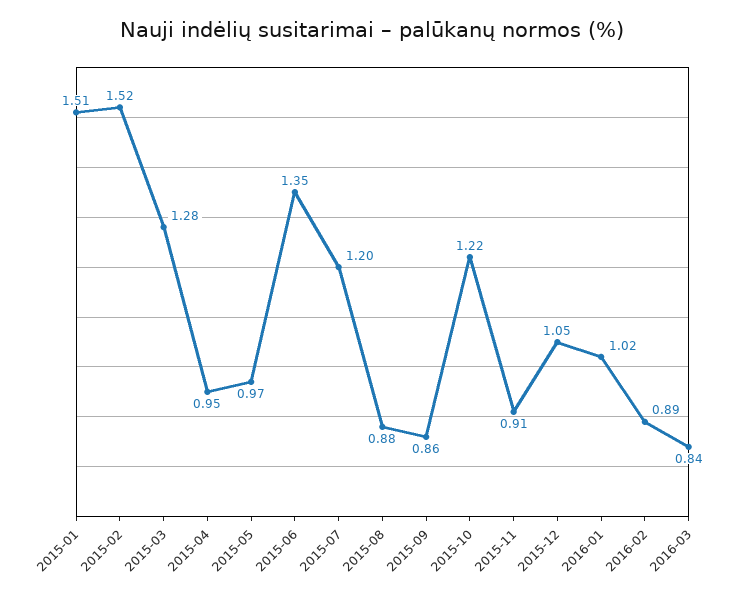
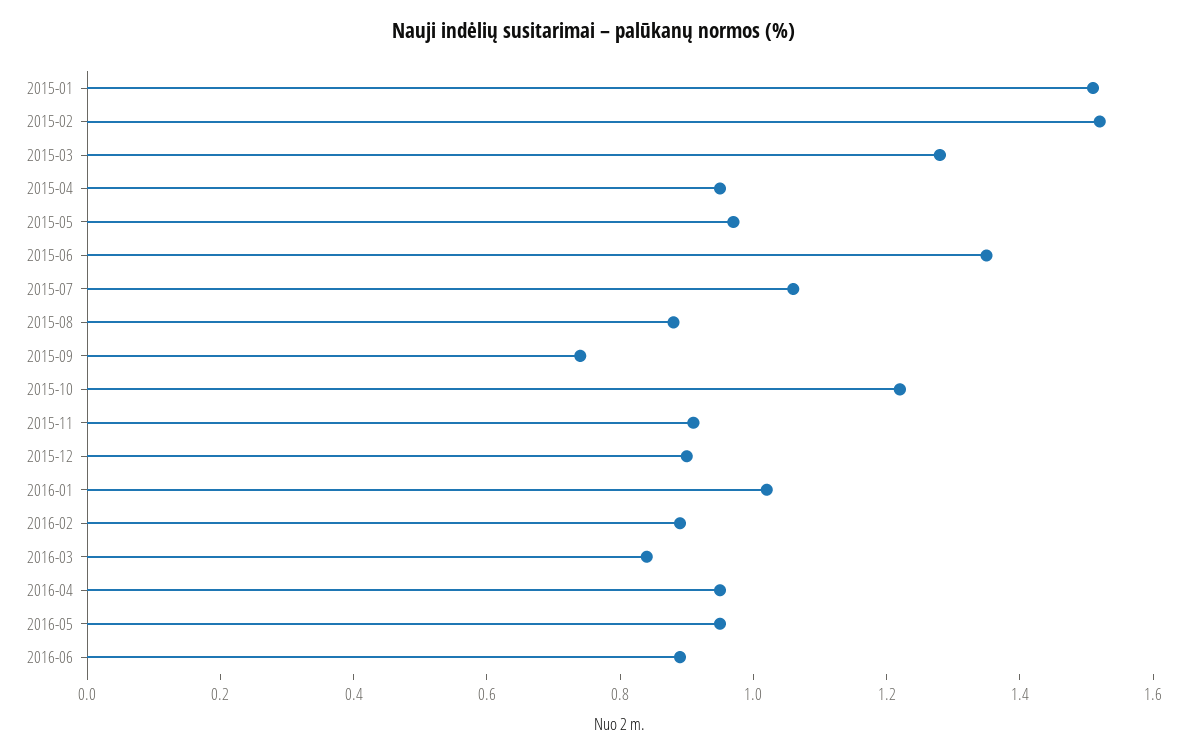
2015-07: 1.2 -> 1.05
2015-09: 0.86 -> 0.75
2015-12: 1.05 -> 0.9
2016-04: none -> 0.95
2016-05: none -> 0.95
2016-06: none -> 0.9

